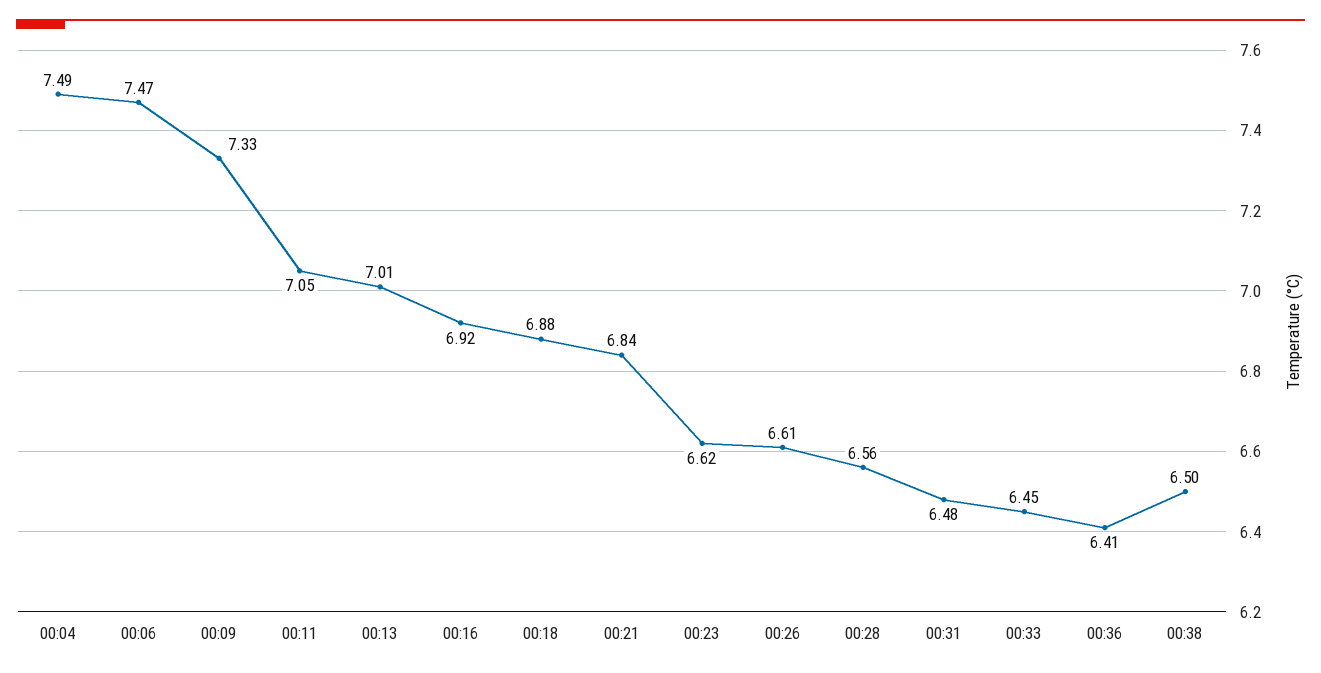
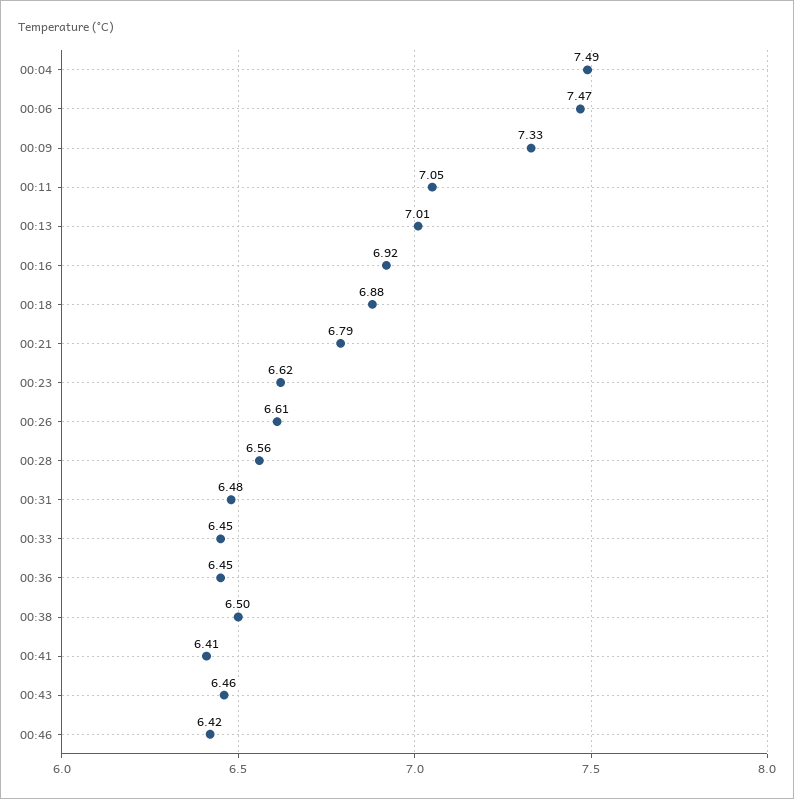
00:21: 6.84 -> 6.79
00:36: 6.41 -> 6.45
00:41: none -> 6.41
00:43: none -> 6.46
00:46: none -> 6.42

